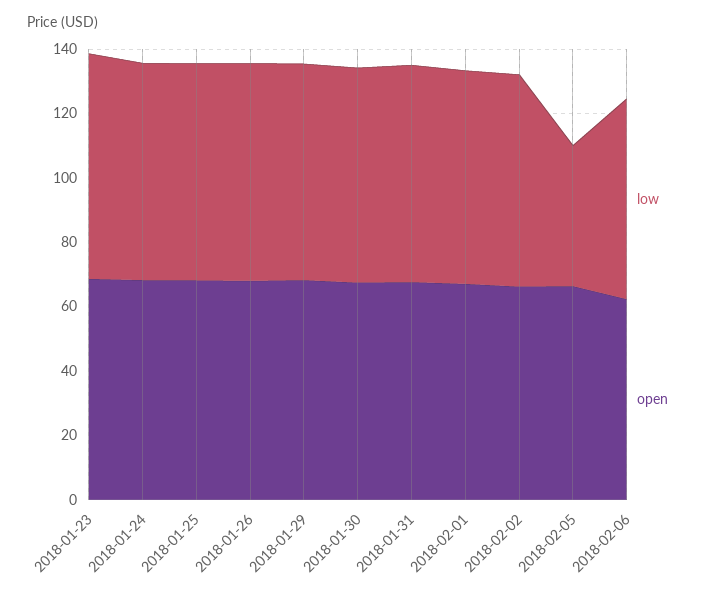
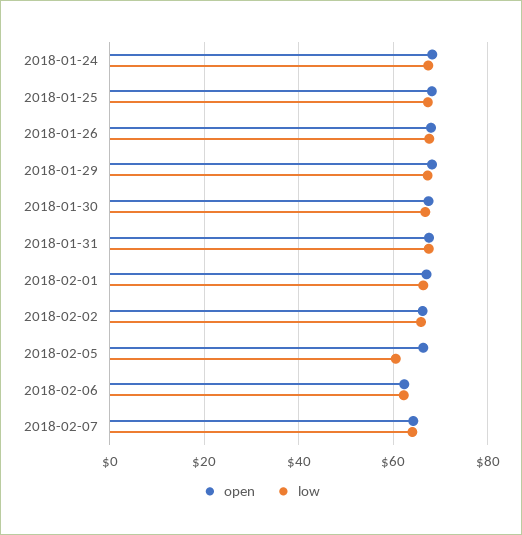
low, 2018-01-23: 70 -> none
open, 2018-01-23: 70 -> none
low, 2018-02-05: 45 -> 60
open, 2018-02-07: none -> 64
low, 2018-02-07: none -> 64

